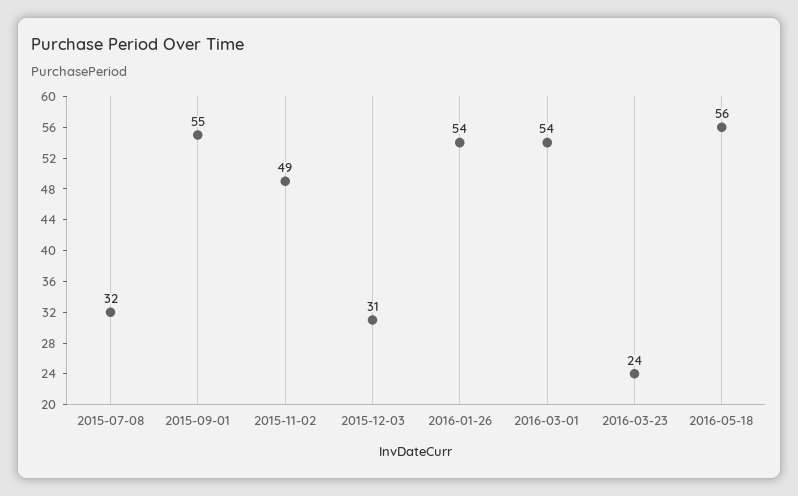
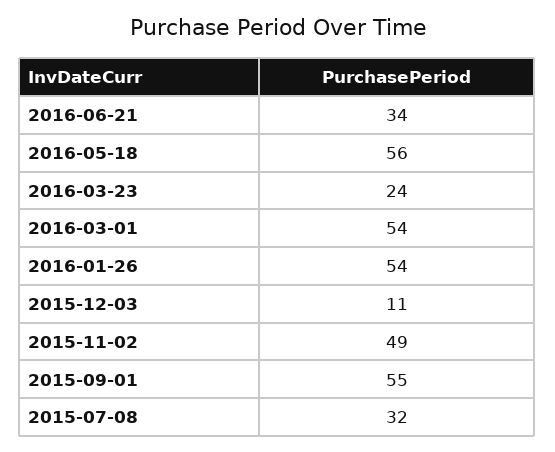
2015-12-03: 31 -> 11
2016-06-21: none -> 34

